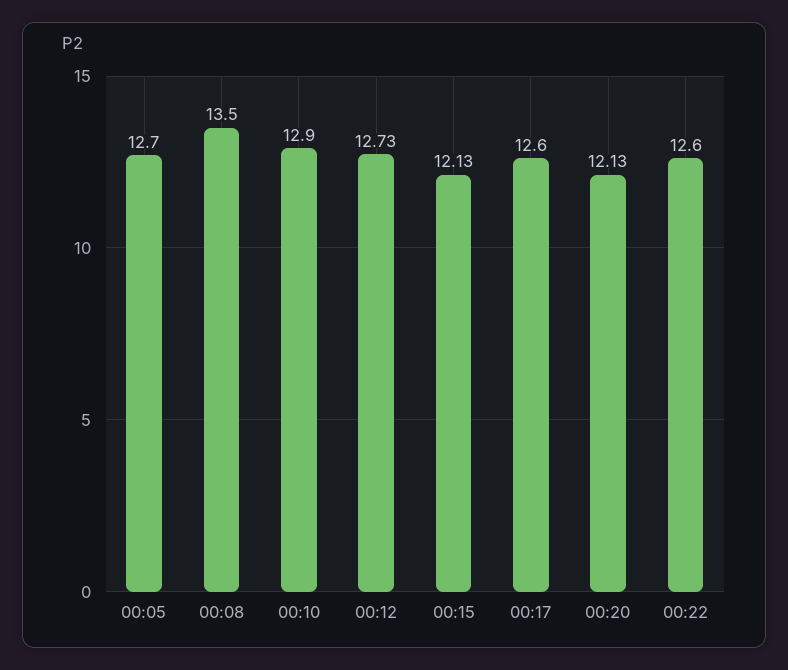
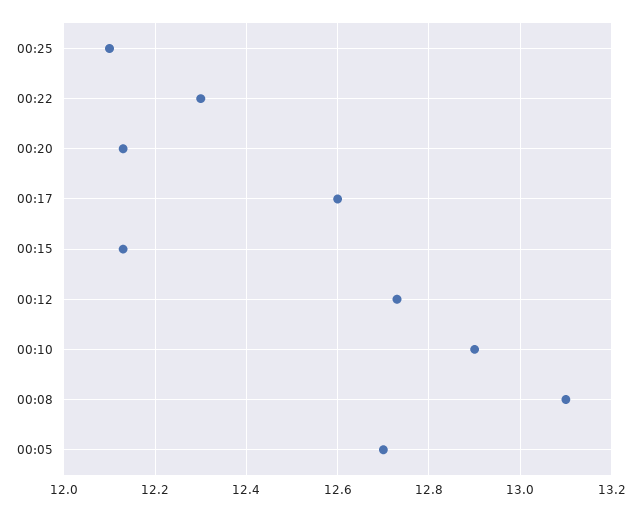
00:08: 13.5 -> 13.1
00:22: 12.6 -> 12.3
00:25: none -> 12.1

